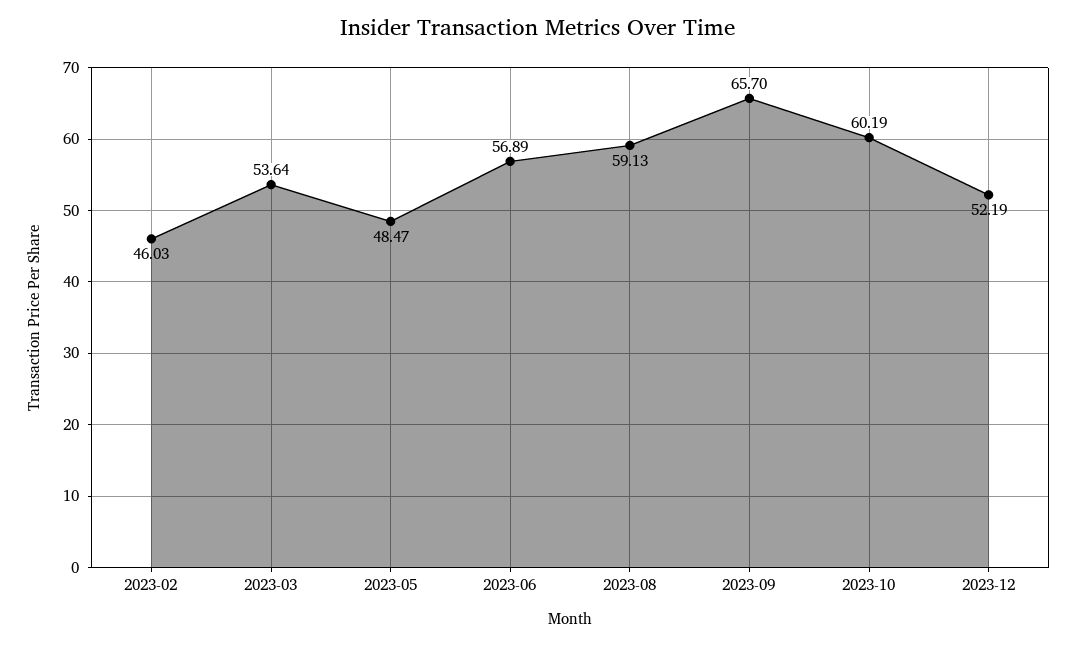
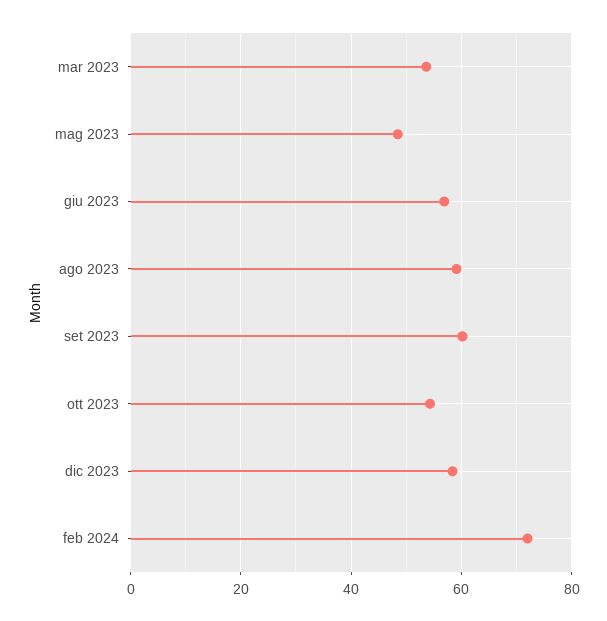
2023-02: 46.03 -> none
2023-09: 65.7 -> 60
2023-10: 60.19 -> 54
2023-12: 52.19 -> 58
feb 2024: none -> 72

